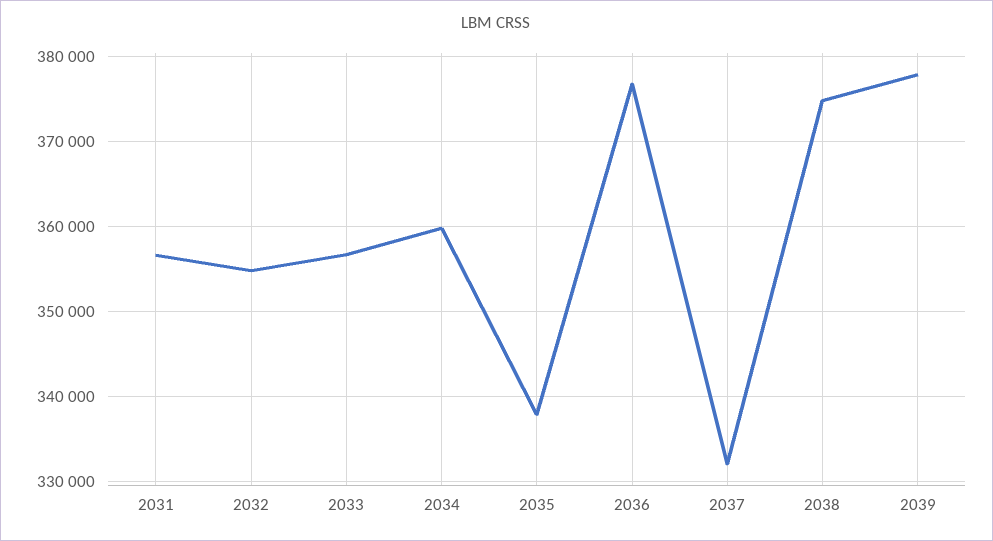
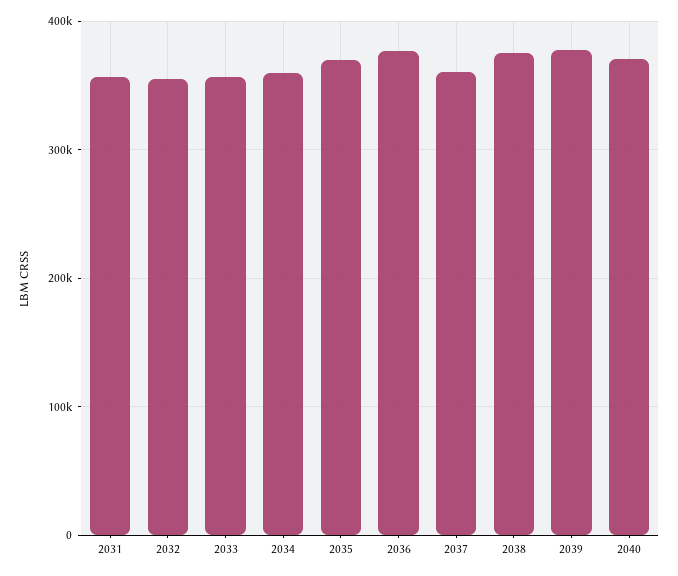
2035: 338000 -> 370000
2037: 332000 -> 360000
2040: none -> 370000

